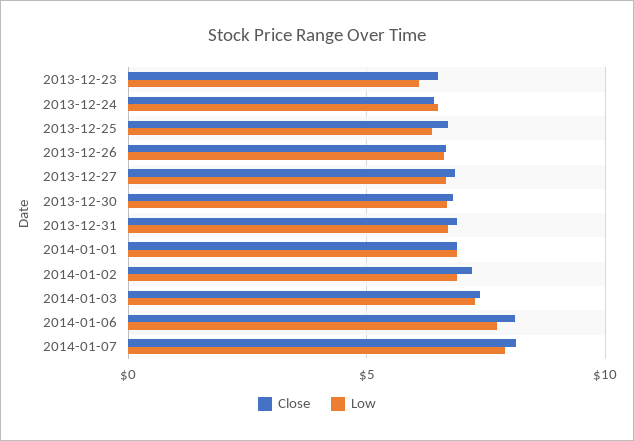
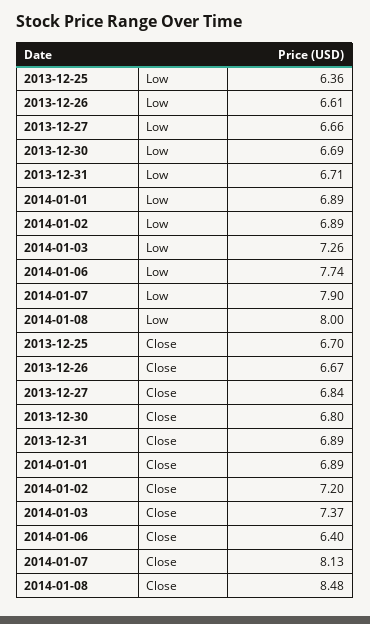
Close, 2013-12-23: 6.5 -> none
Low, 2013-12-23: 6 -> none
Close, 2013-12-24: 6.5 -> none
Low, 2013-12-24: 6.5 -> none
Close, 2014-01-06: 8 -> 6.4
Low, 2014-01-08: none -> 8
Close, 2014-01-08: none -> 8.48

